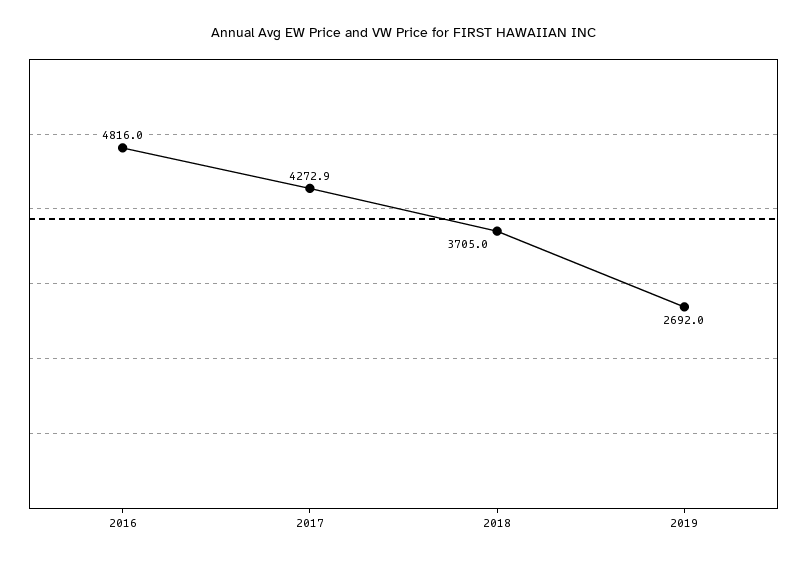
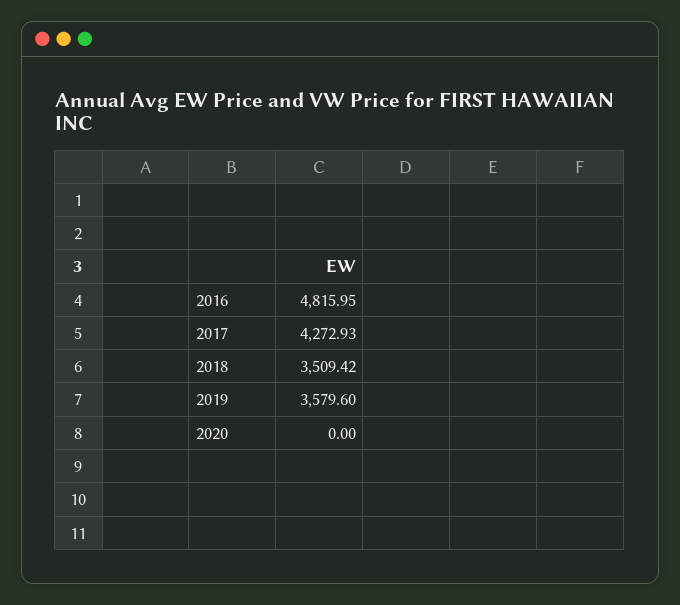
2018: 3705 -> 3509.42
2019: 2692 -> 3579.6
2020: none -> 0

